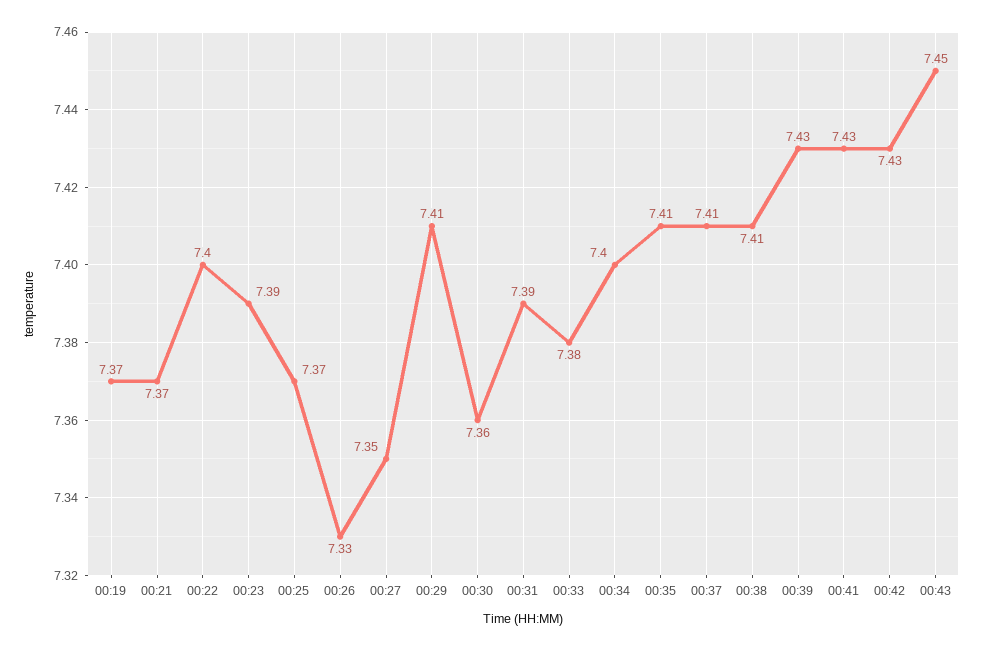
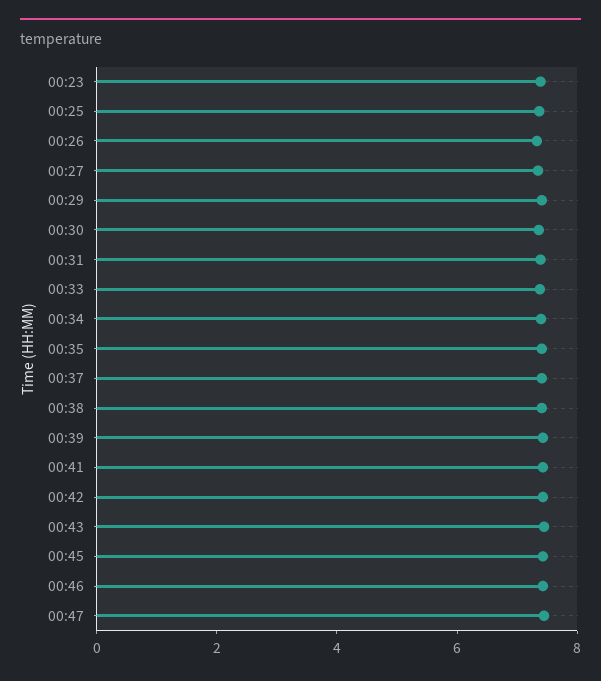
00:19: 7.37 -> none
00:21: 7.37 -> none
00:22: 7.4 -> none
00:45: none -> 7.5
00:46: none -> 7.5
00:47: none -> 7.5

